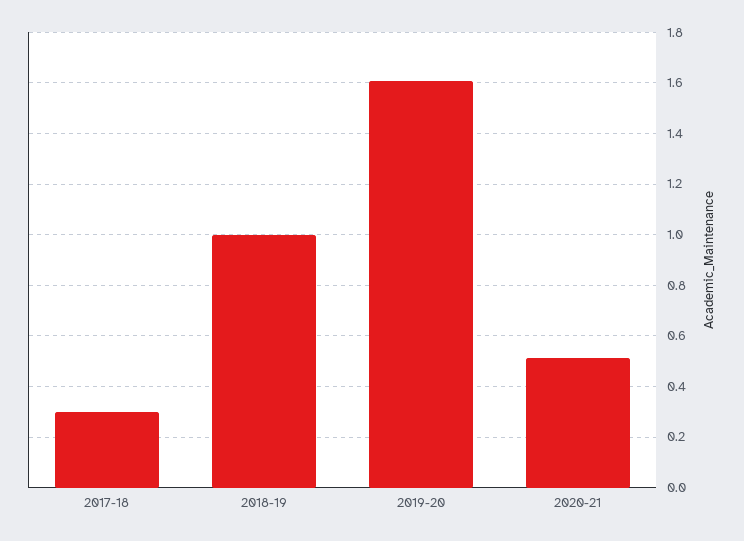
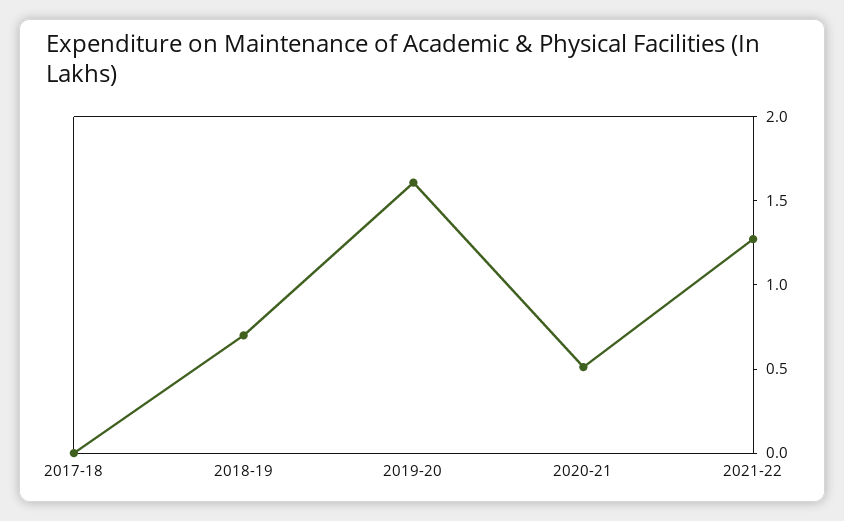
2017-18: 0.3 -> 0
2018-19: 1 -> 0.7
2021-22: none -> 1.3

